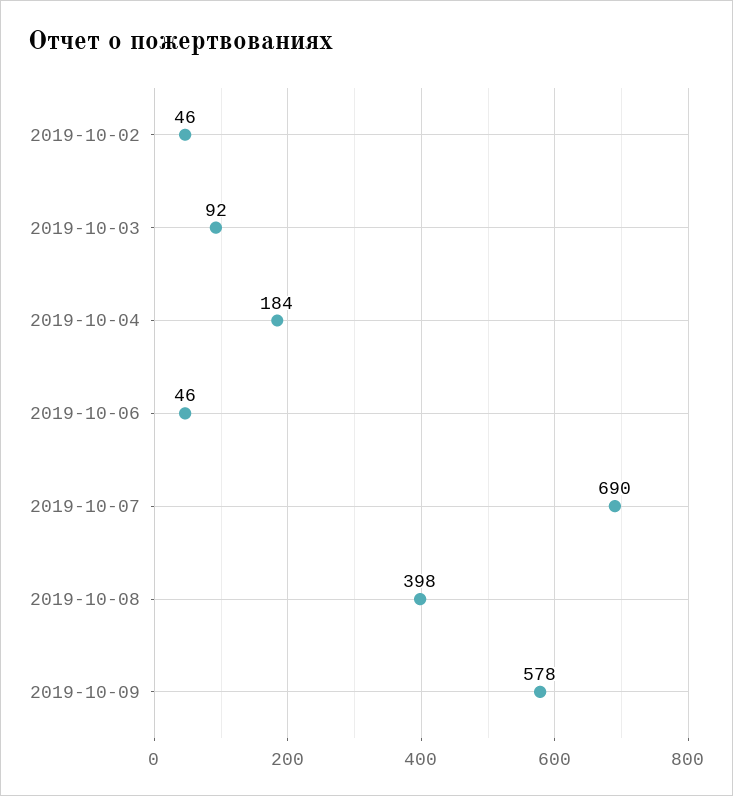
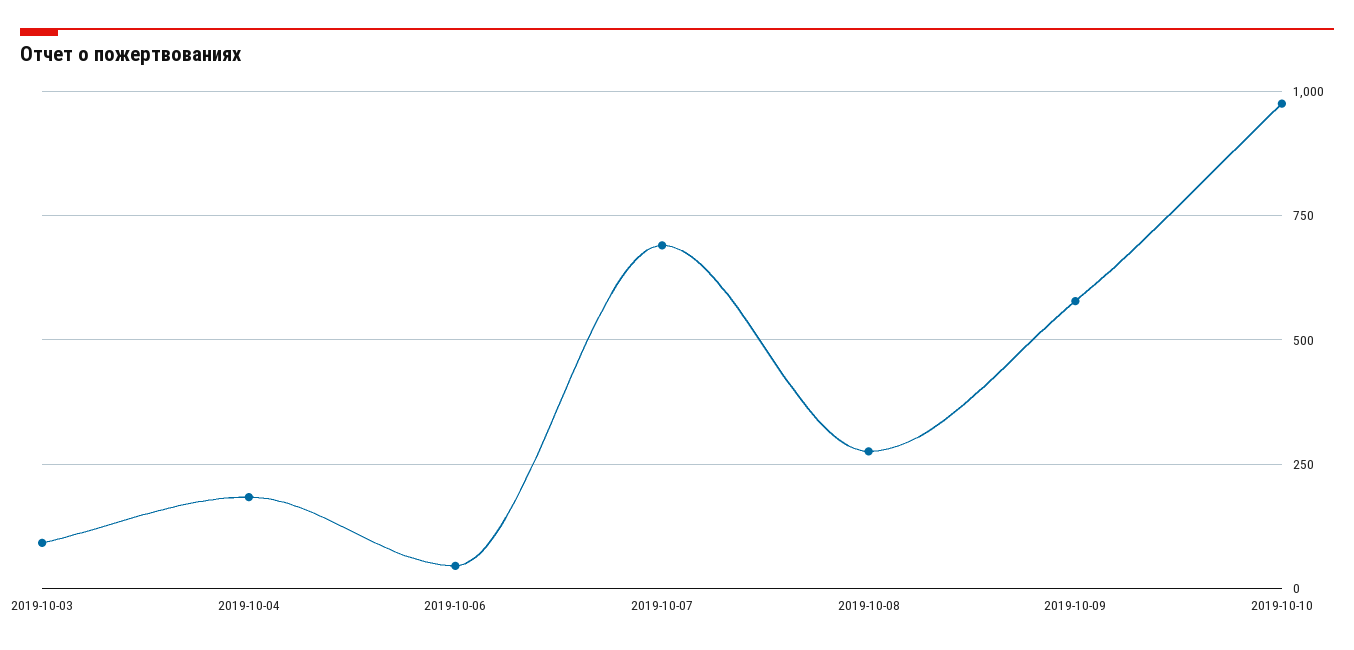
2019-10-02: 46 -> none
2019-10-08: 398 -> 275
2019-10-10: none -> 975

